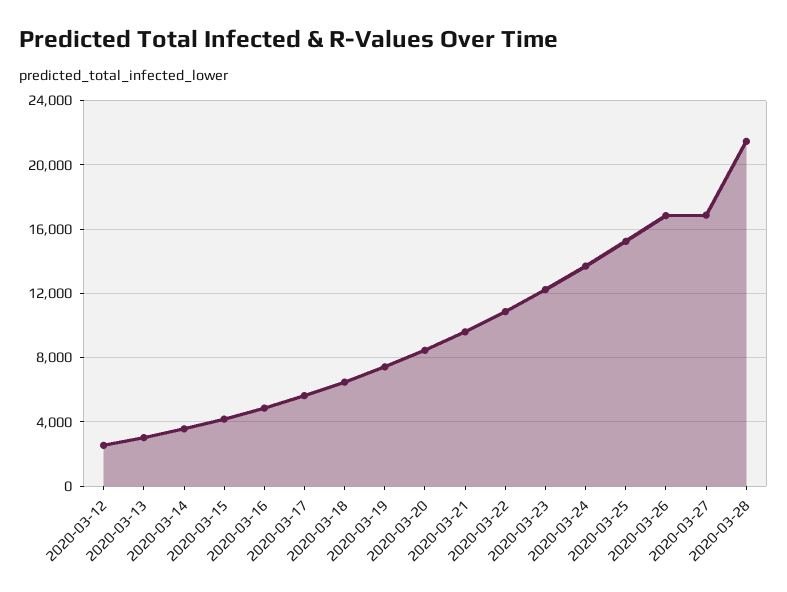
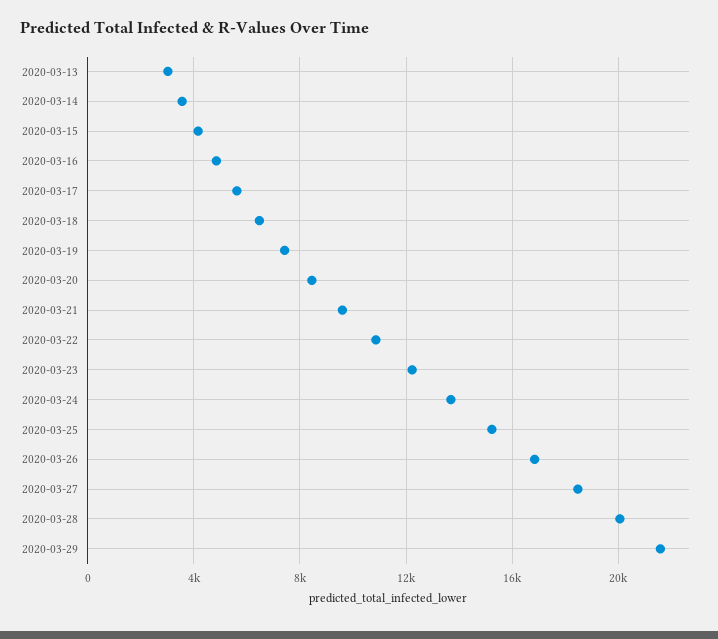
2020-03-12: 2500 -> none
2020-03-27: 17000 -> 18500
2020-03-28: 21500 -> 20000
2020-03-29: none -> 21500

